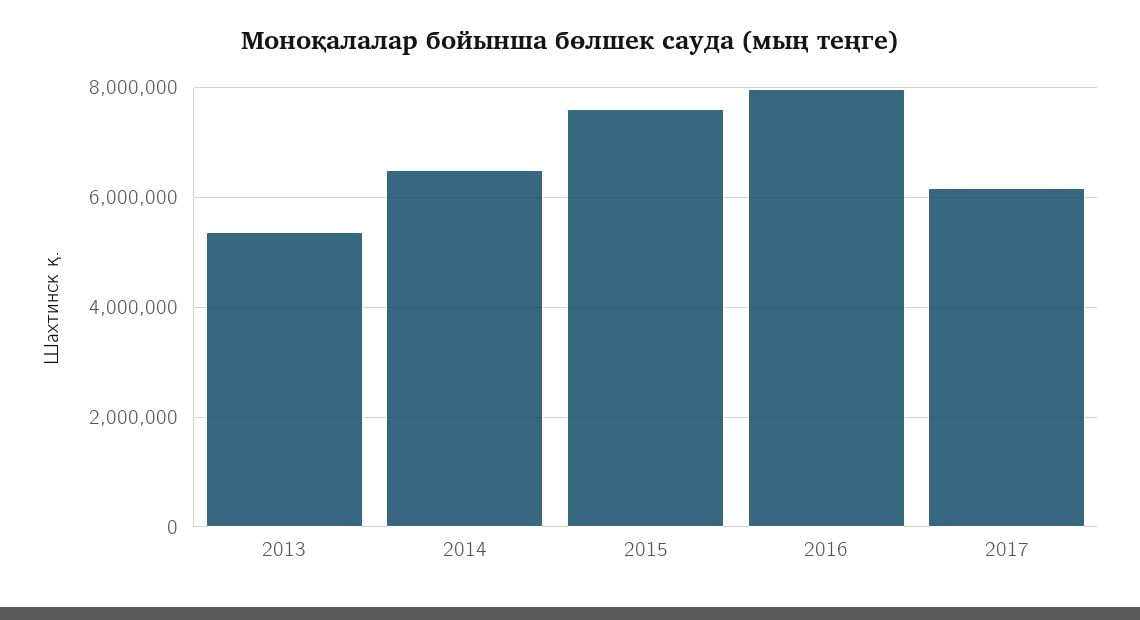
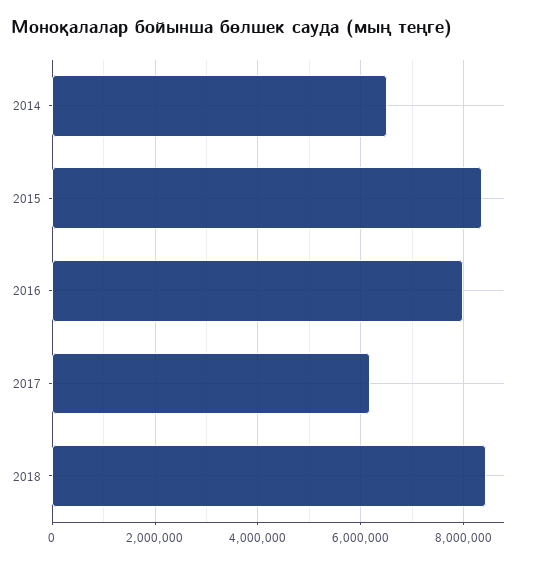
2013: 5400000 -> none
2015: 7600000 -> 8400000
2018: none -> 8400000

